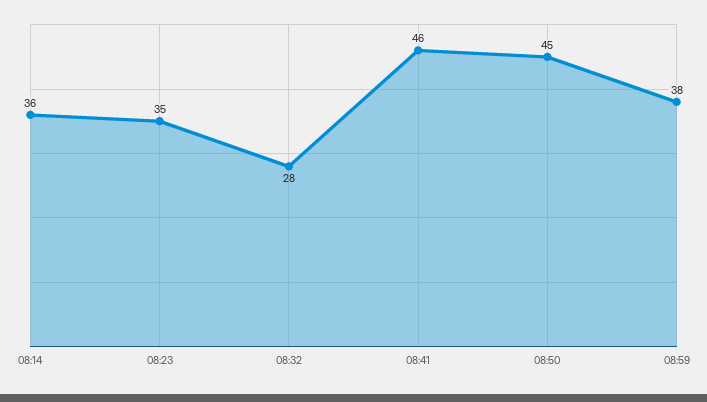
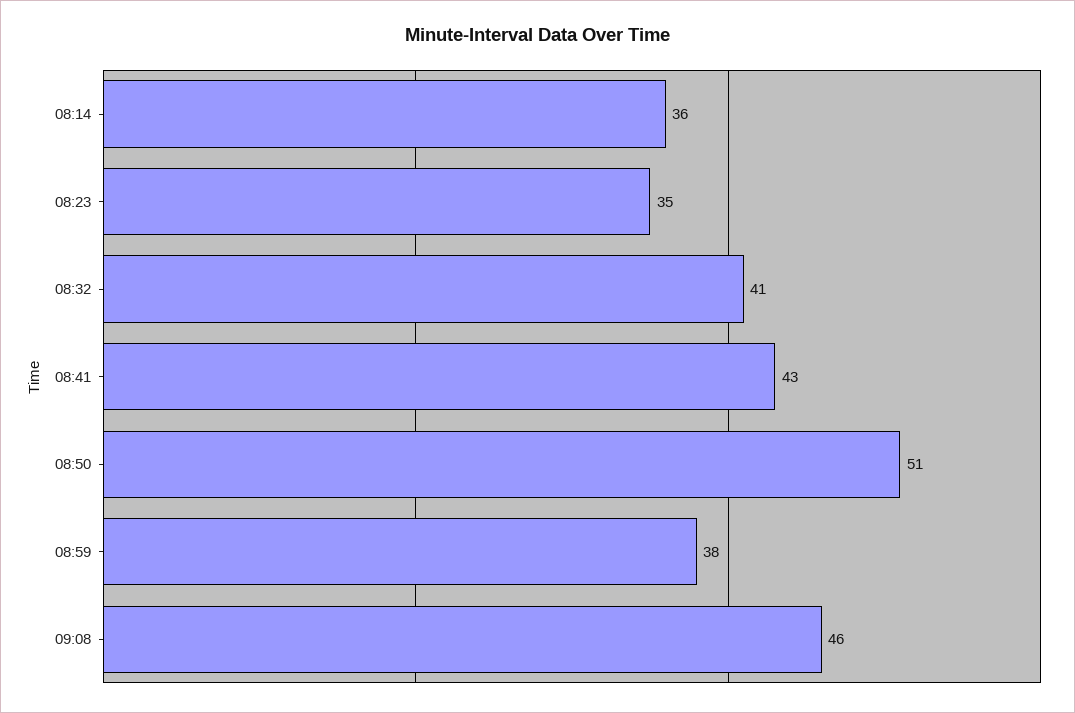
08:32: 28 -> 41
08:41: 46 -> 43
08:50: 45 -> 51
09:08: none -> 46

